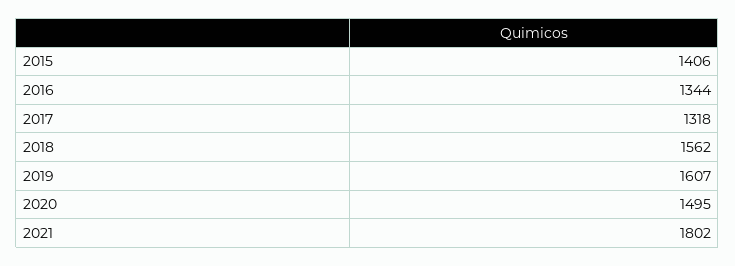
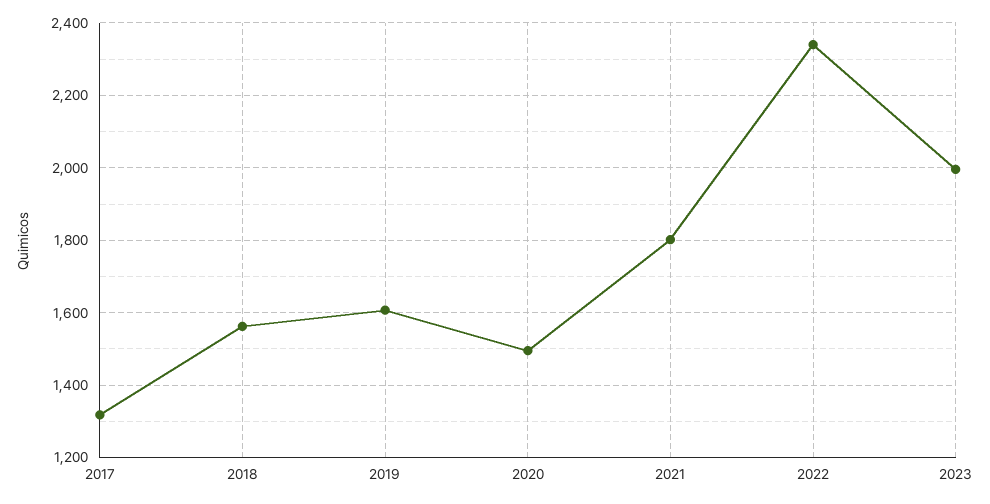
2015: 1406 -> none
2016: 1344 -> none
2022: none -> 2340
2023: none -> 2000

